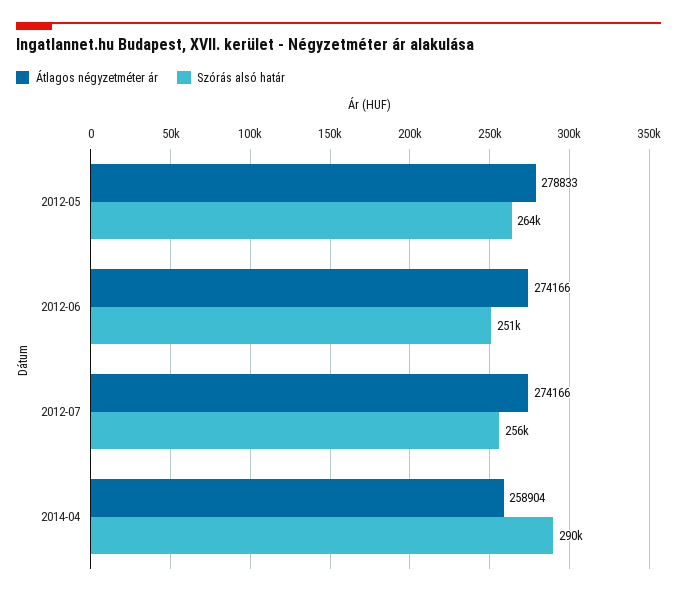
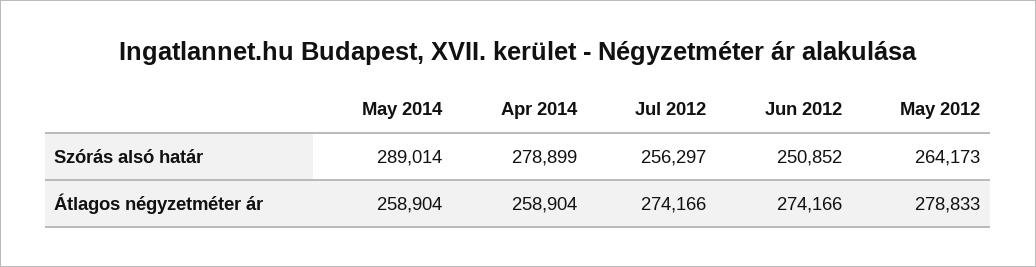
Szórás alsó határ, 2014-04: 290000 -> 278899
Szórás alsó határ, May 2014: none -> 289014
Átlagos négyzetméter ár, May 2014: none -> 258904

